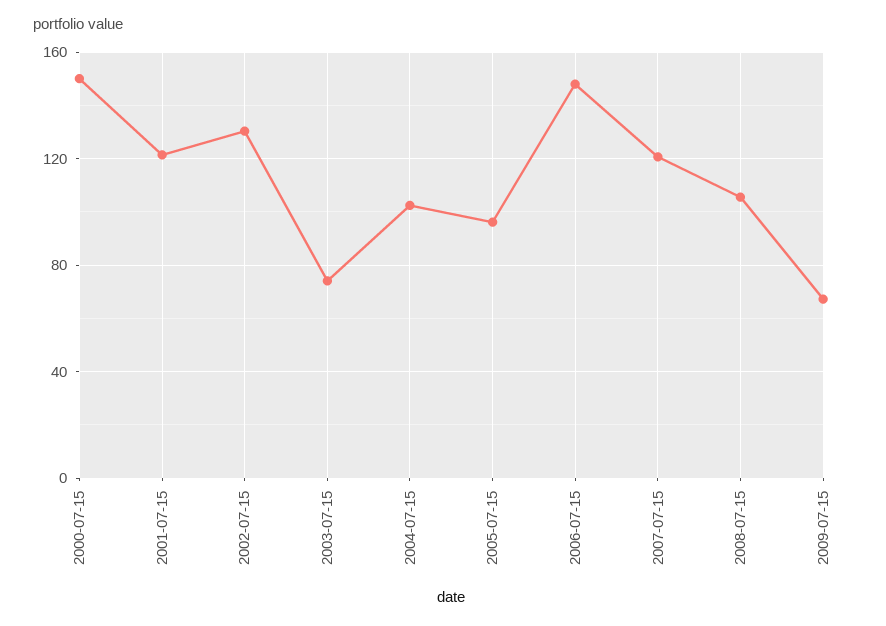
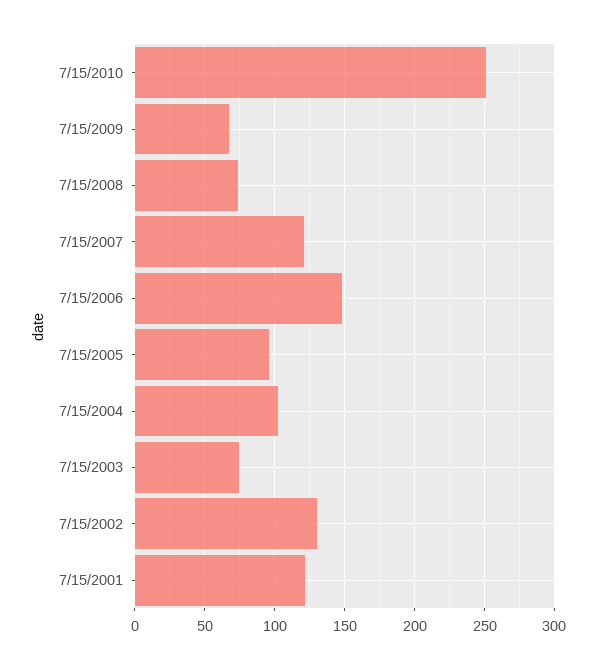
2000-07-15: 150 -> none
2008-07-15: 105 -> 75
7/15/2010: none -> 250

